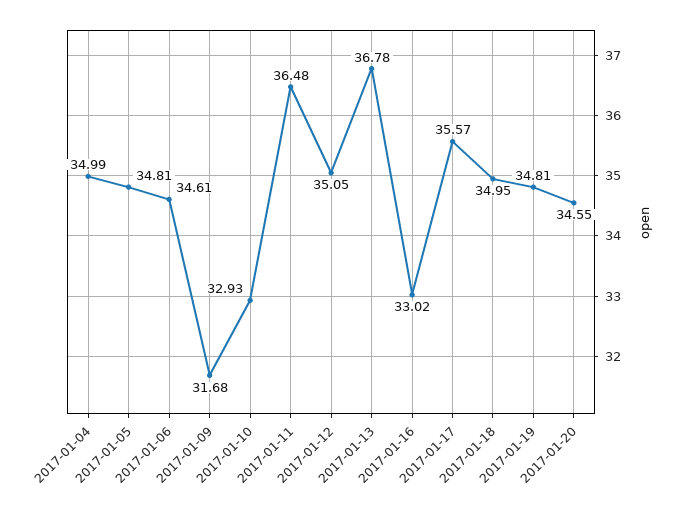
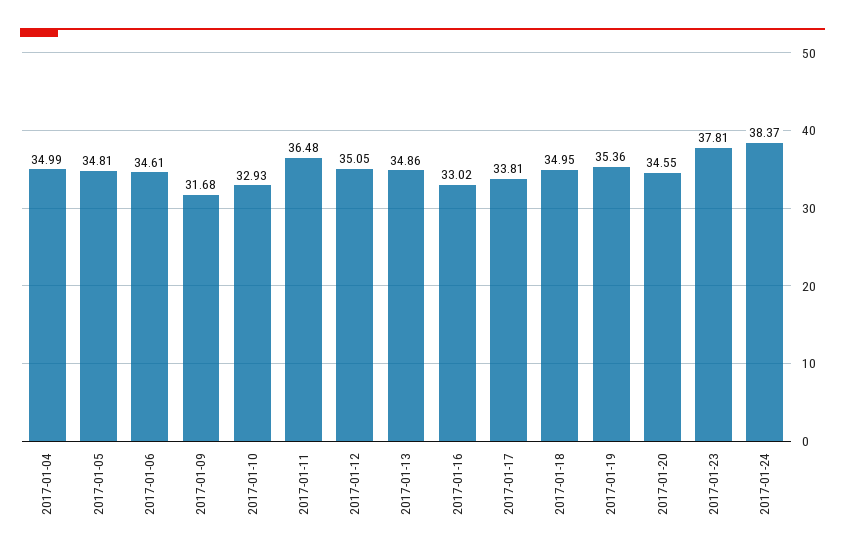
2017-01-13: 36.78 -> 34.86
2017-01-17: 35.57 -> 33.81
2017-01-19: 34.81 -> 35.36
2017-01-23: none -> 37.81
2017-01-24: none -> 38.37

